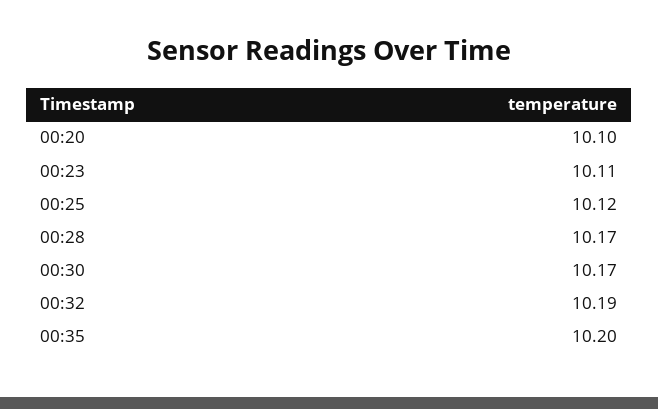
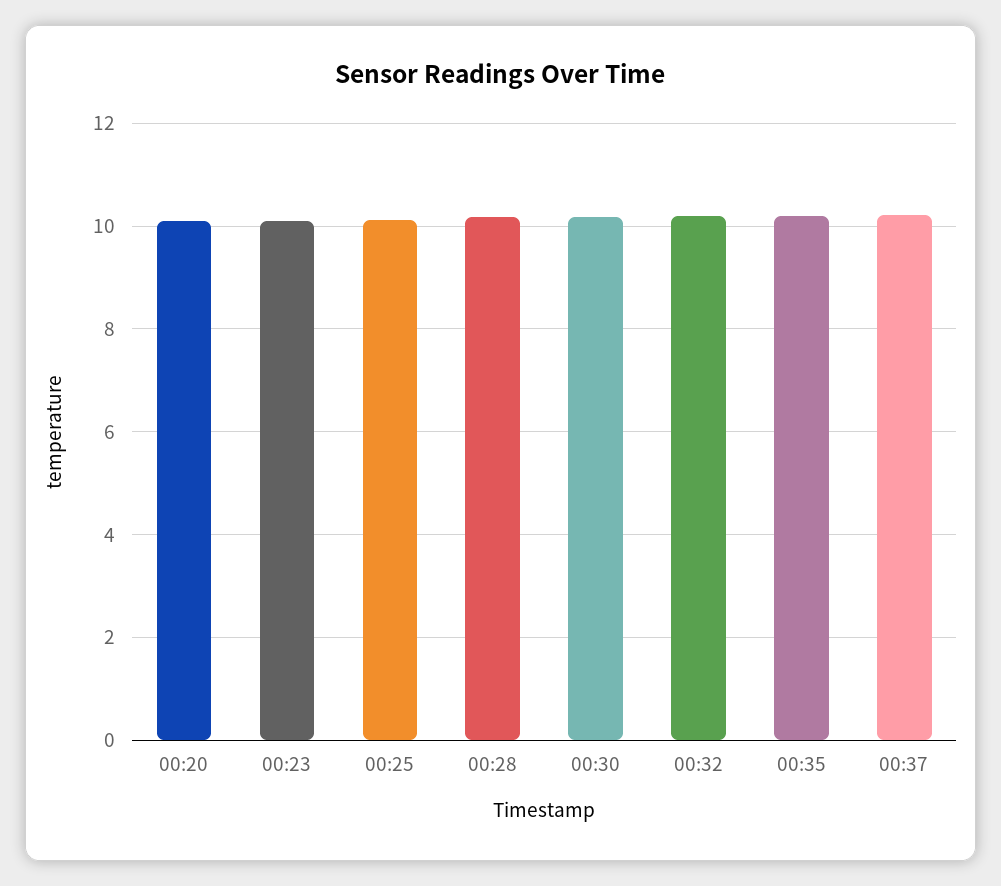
00:37: none -> 10.2

